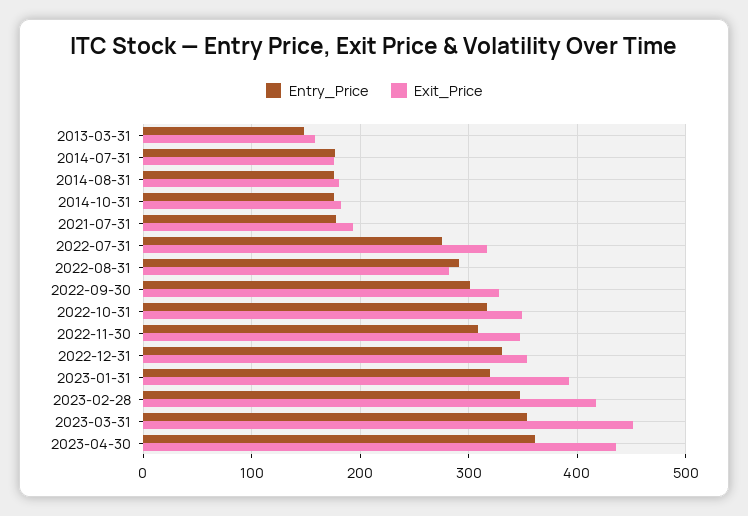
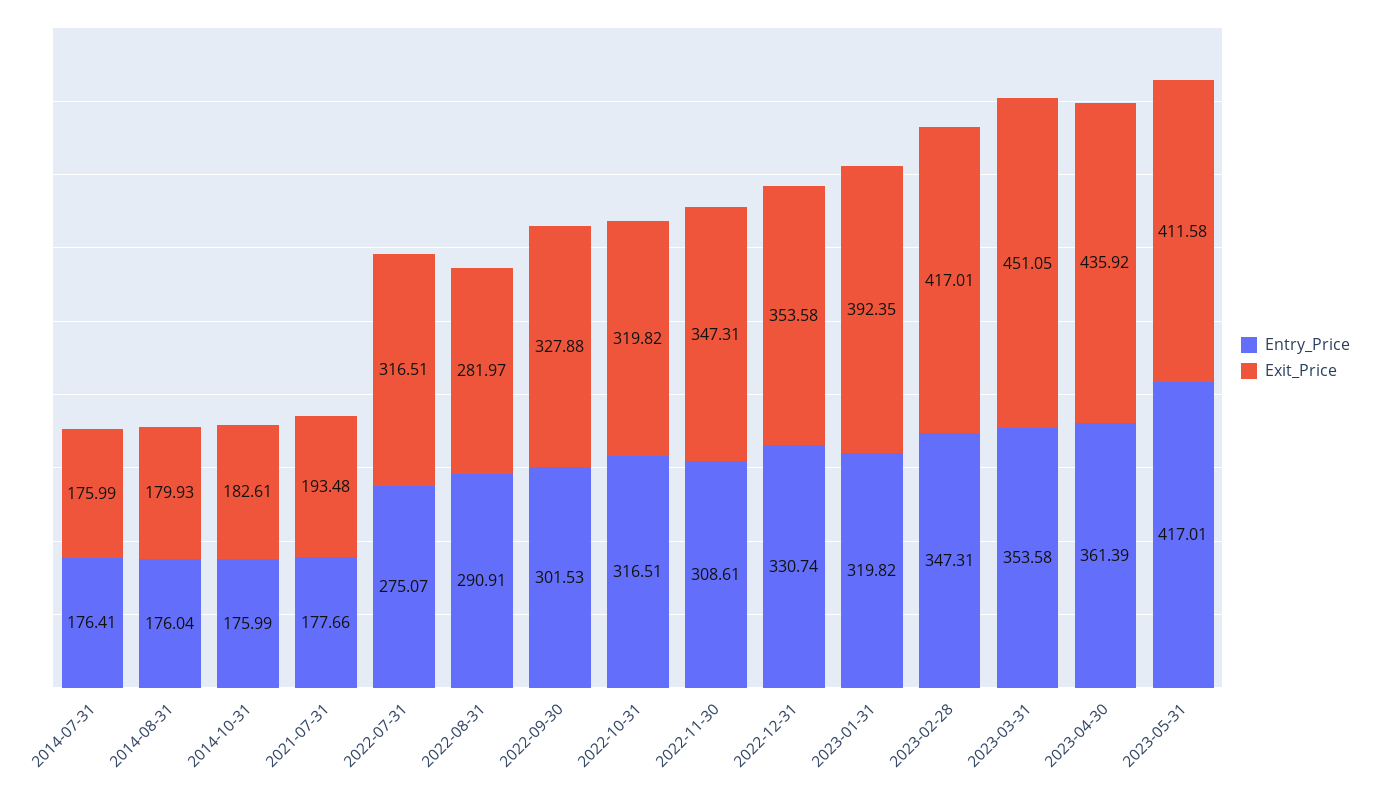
Entry_Price, 2013-03-31: 150 -> none
Exit_Price, 2013-03-31: 160 -> none
Exit_Price, 2022-10-31: 350 -> 319.82
Entry_Price, 2023-05-31: none -> 417.01
Exit_Price, 2023-05-31: none -> 411.58

